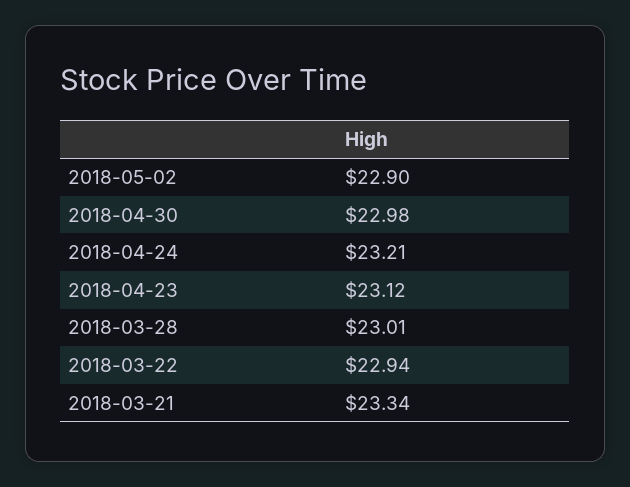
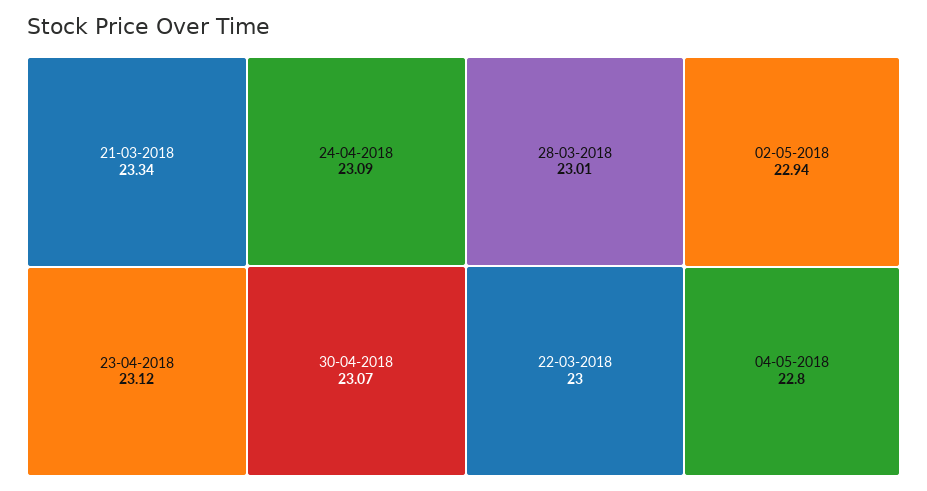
2018-05-02: 22.9 -> 22.94
2018-04-30: 22.98 -> 23.07
2018-04-24: 23.21 -> 23.09
2018-03-22: 22.94 -> 23
04-05-2018: none -> 22.8

